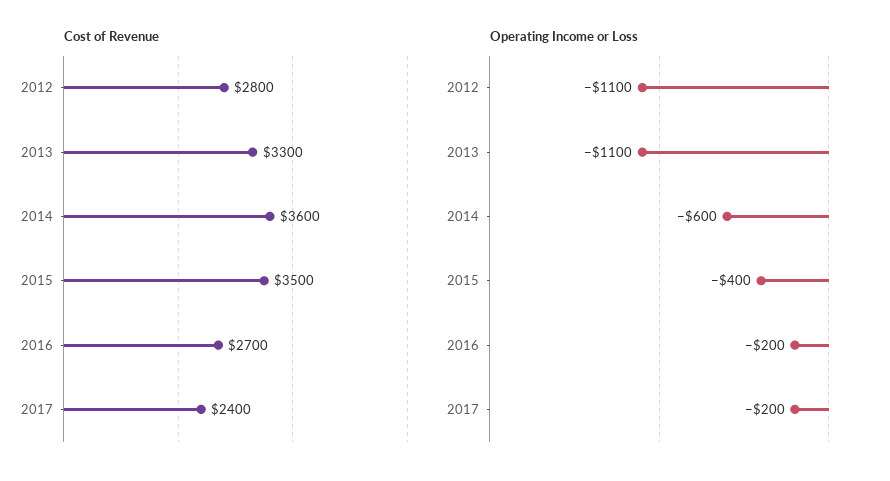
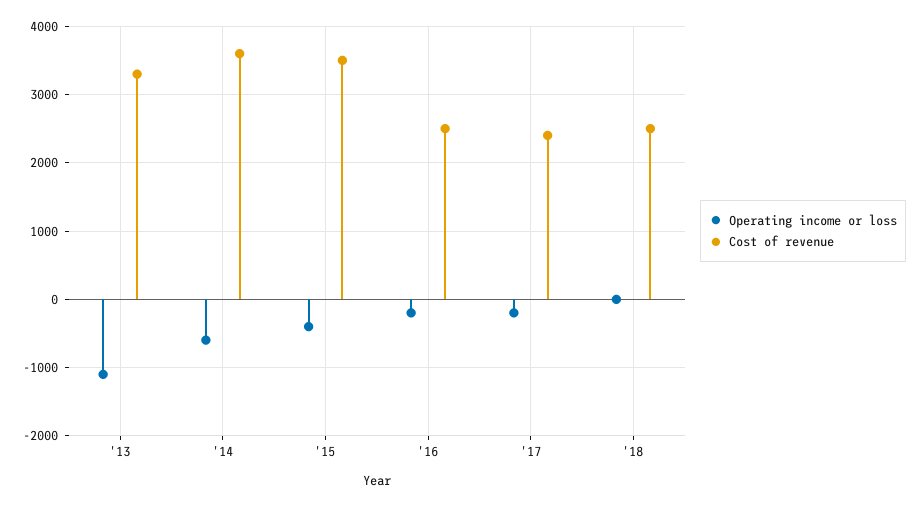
Cost of Revenue, 2012: 2800 -> none
Cost of Revenue, 2016: 2700 -> 2500
Operating Income or Loss, 2012: -1100 -> none
Operating Income or Loss, '18: none -> 0
Cost of Revenue, '18: none -> 2500

